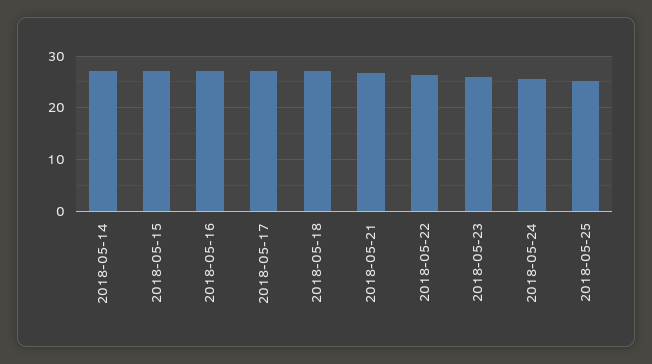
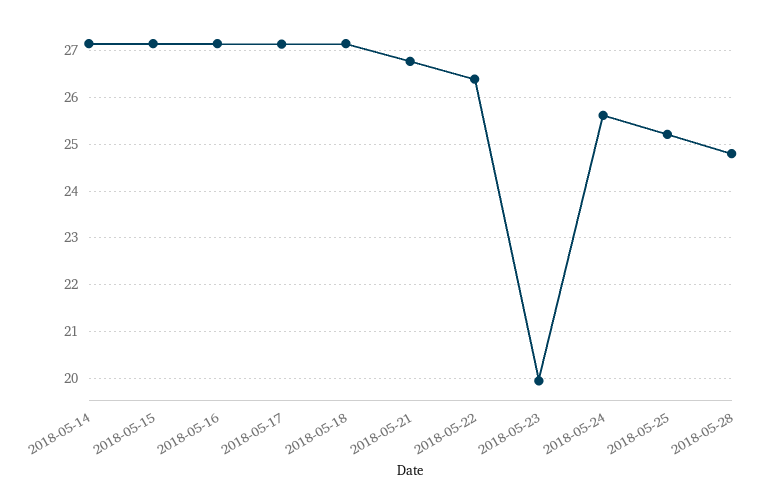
2018-05-23: 26 -> 20
2018-05-28: none -> 24.8

